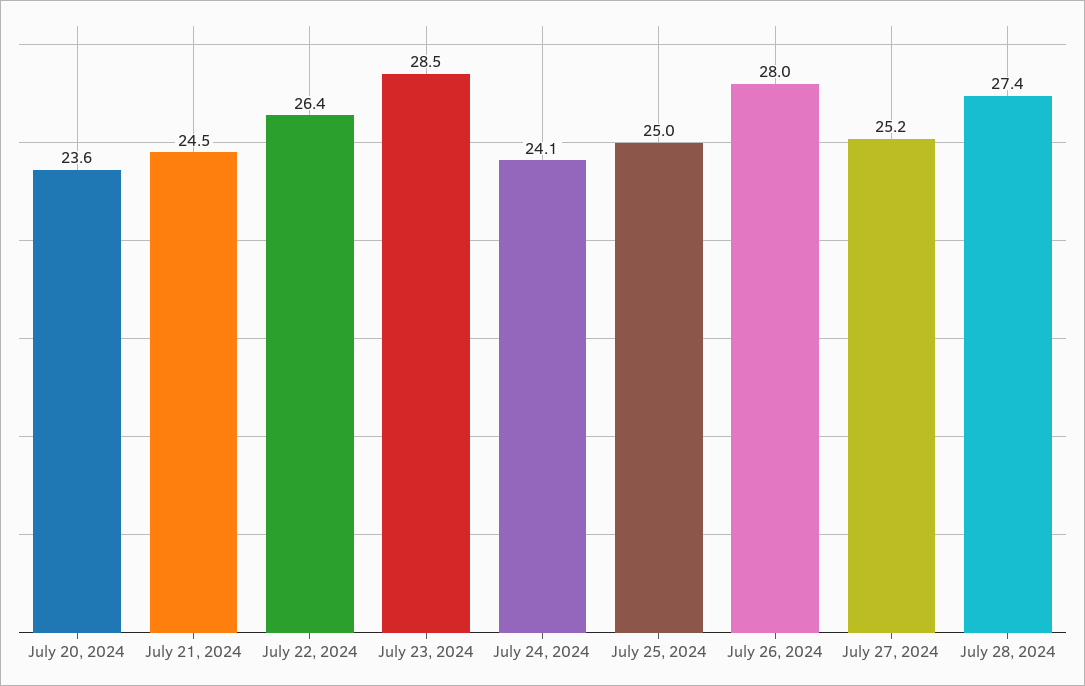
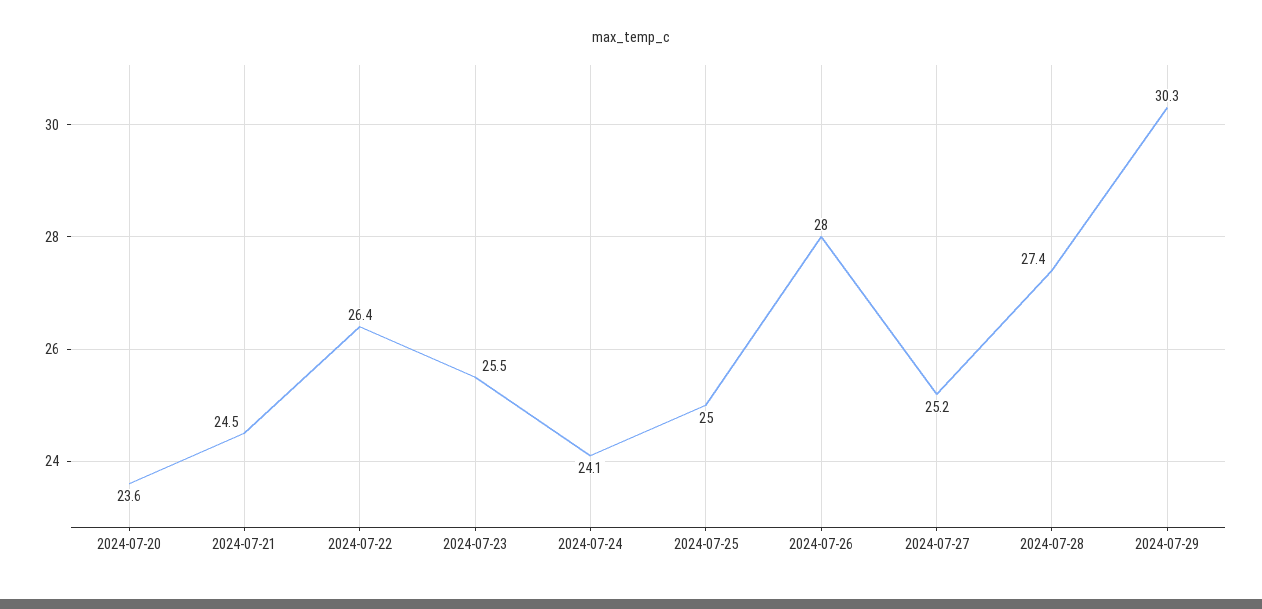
July 23, 2024: 28.5 -> 25.5
2024-07-29: none -> 30.3

